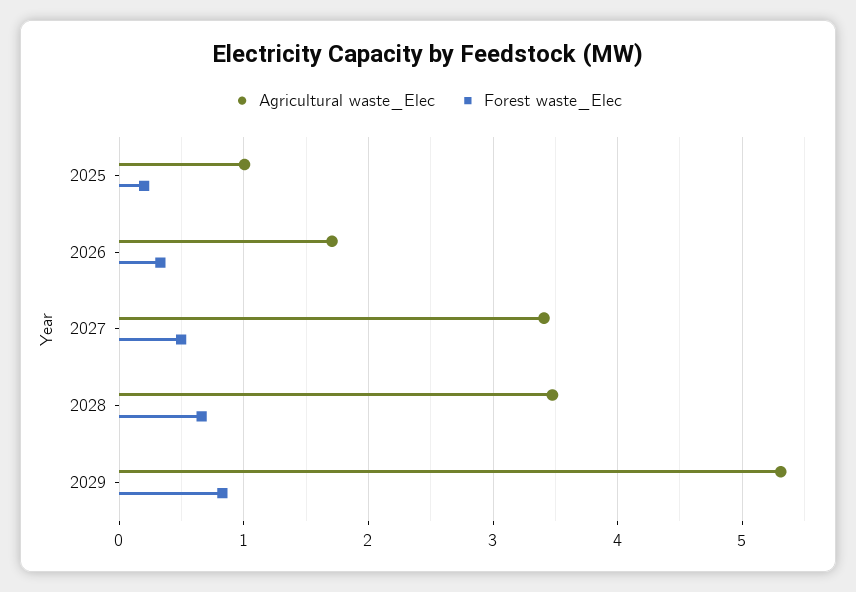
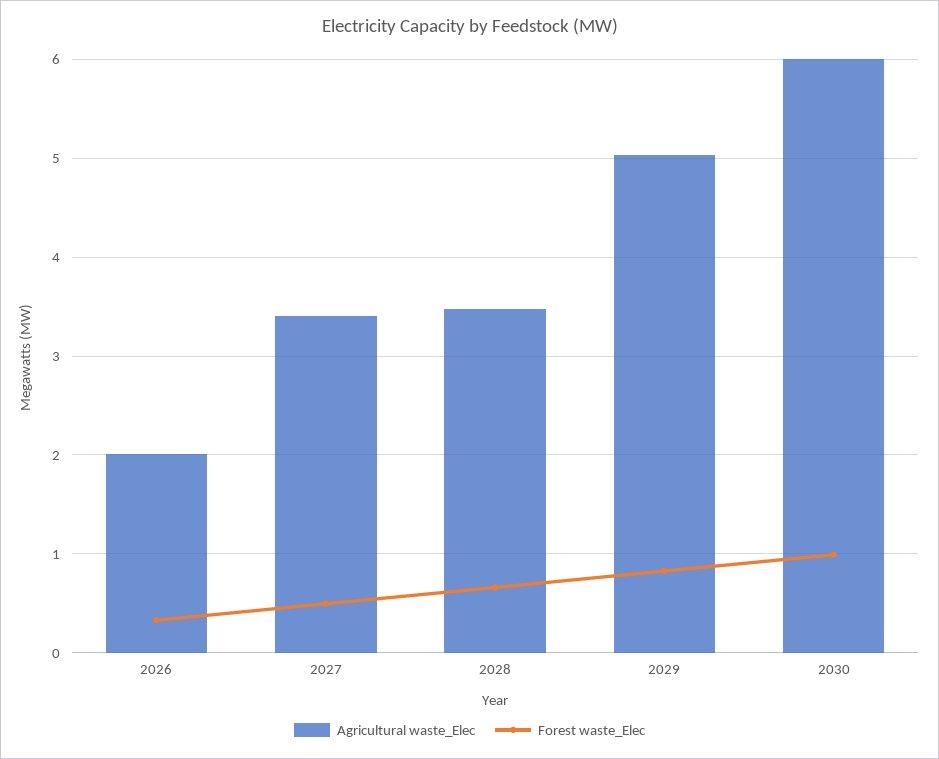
Agricultural waste_Elec, 2025: 1 -> none
Forest waste_Elec, 2025: 0.2 -> none
Agricultural waste_Elec, 2026: 1.7 -> 2
Agricultural waste_Elec, 2029: 5.3 -> 5
Agricultural waste_Elec, 2030: none -> 6
Forest waste_Elec, 2030: none -> 1

